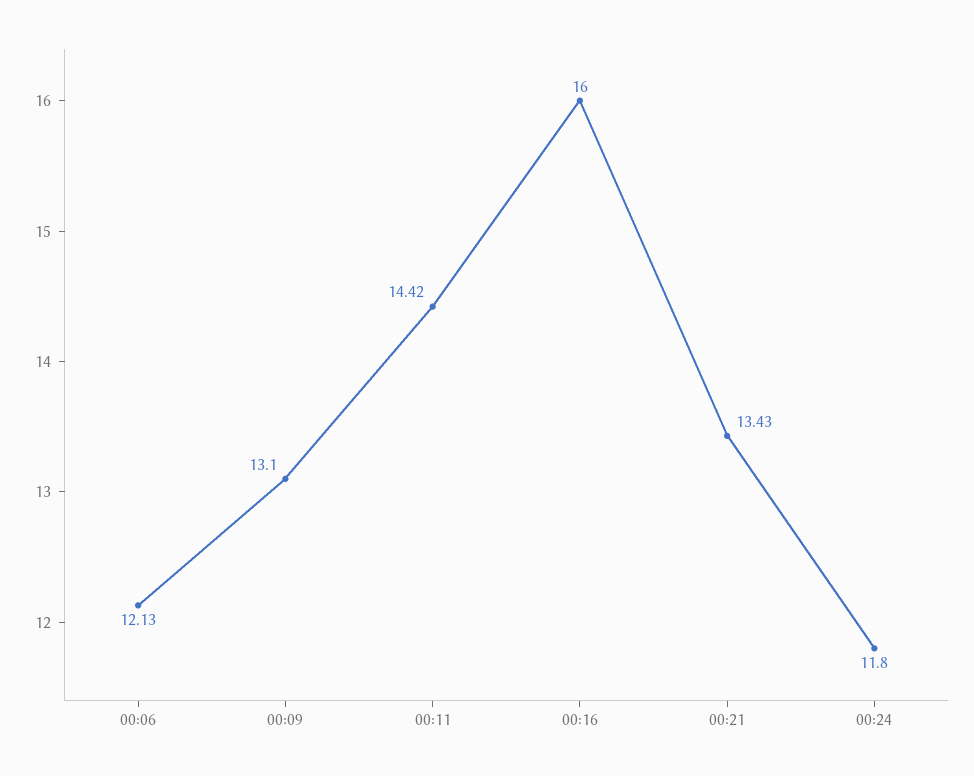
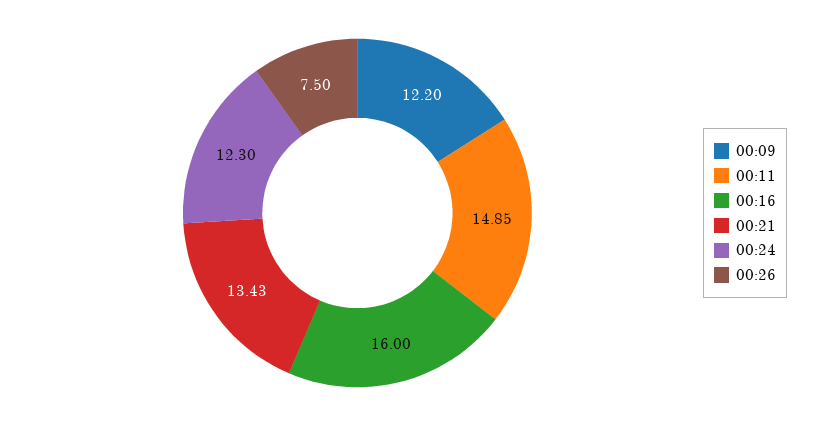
00:06: 12.13 -> none
00:09: 13.1 -> 12.2
00:11: 14.42 -> 14.85
00:24: 11.8 -> 12.3
00:26: none -> 7.5

